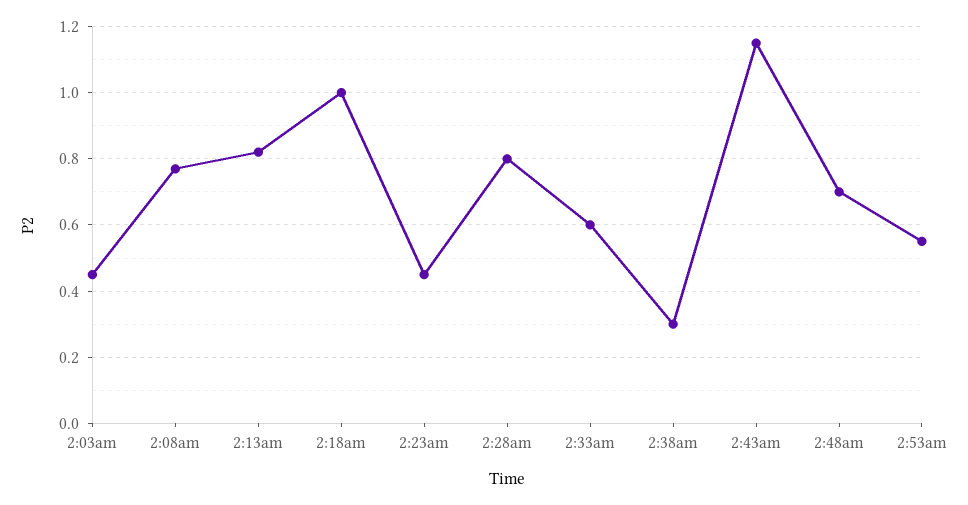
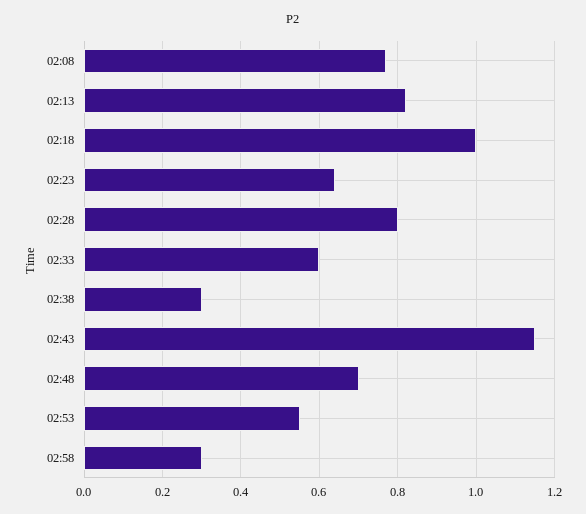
2:03am: 0.45 -> none
2:23am: 0.45 -> 0.65
02:58: none -> 0.3

